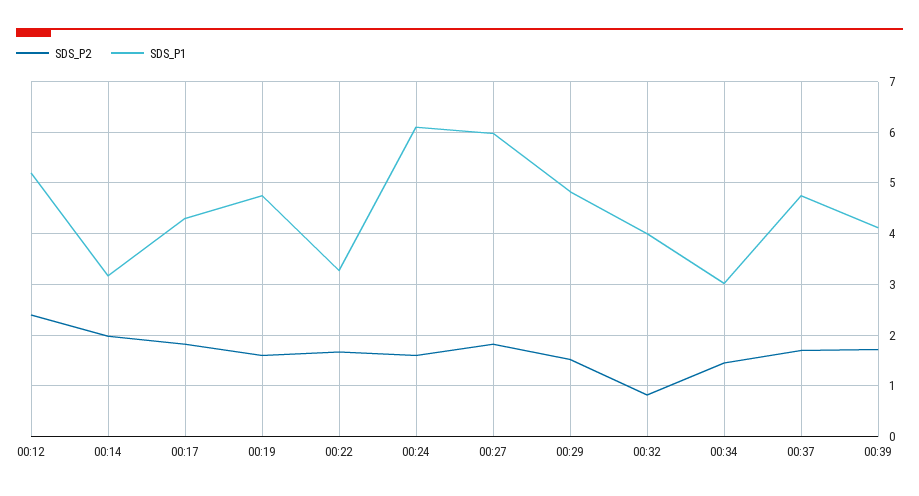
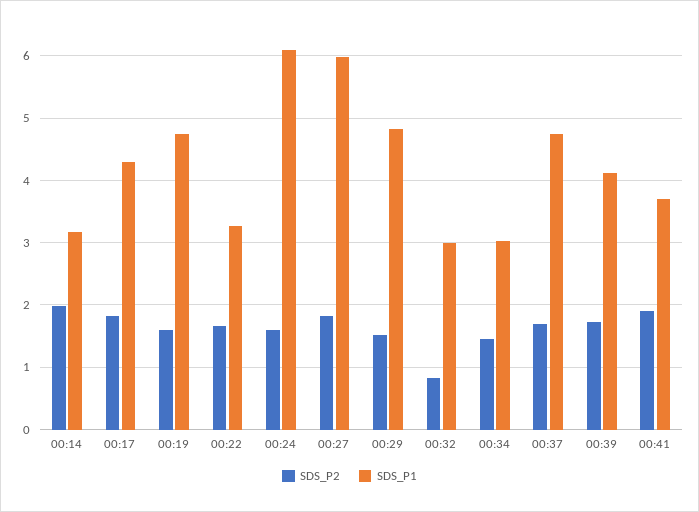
SDS_P2, 00:12: 2.4 -> none
SDS_P1, 00:12: 5.2 -> none
SDS_P1, 00:32: 4 -> 3
SDS_P2, 00:41: none -> 1.9
SDS_P1, 00:41: none -> 3.7

